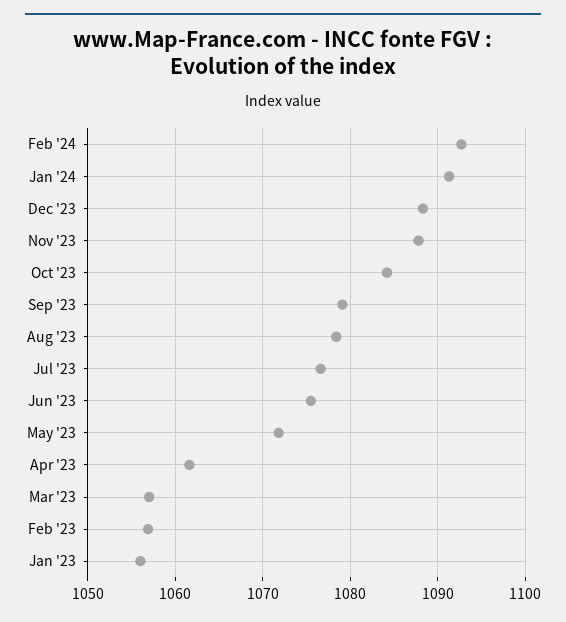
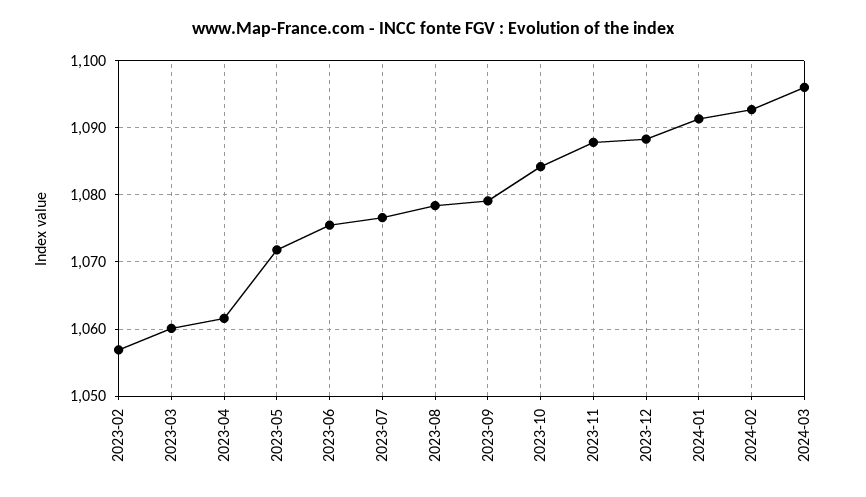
Mar '23: 1057 -> 1060
Jan '23: 1056 -> none
2024-03: none -> 1096

